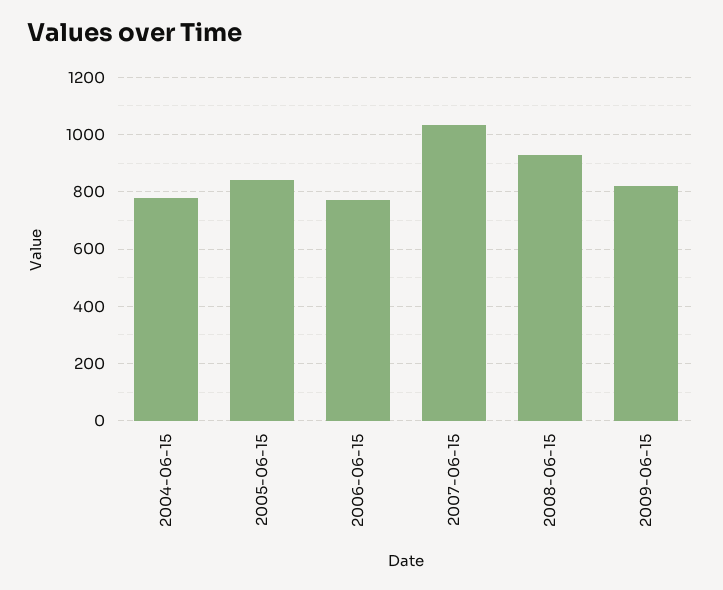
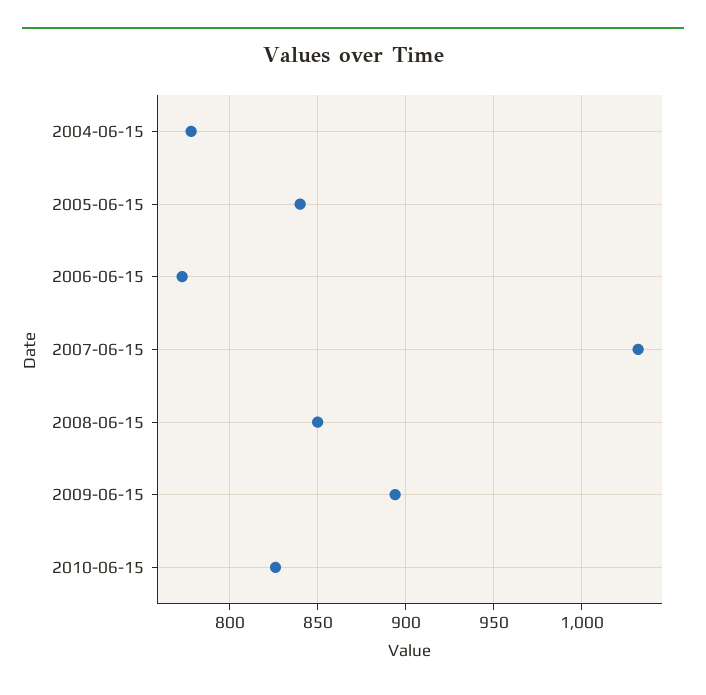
2008-06-15: 925 -> 850
2009-06-15: 825 -> 895
2010-06-15: none -> 825

